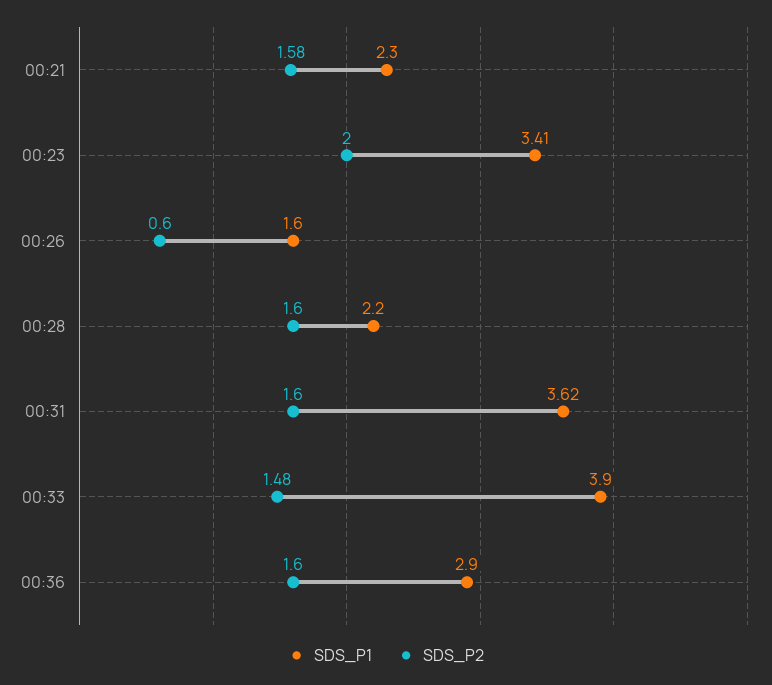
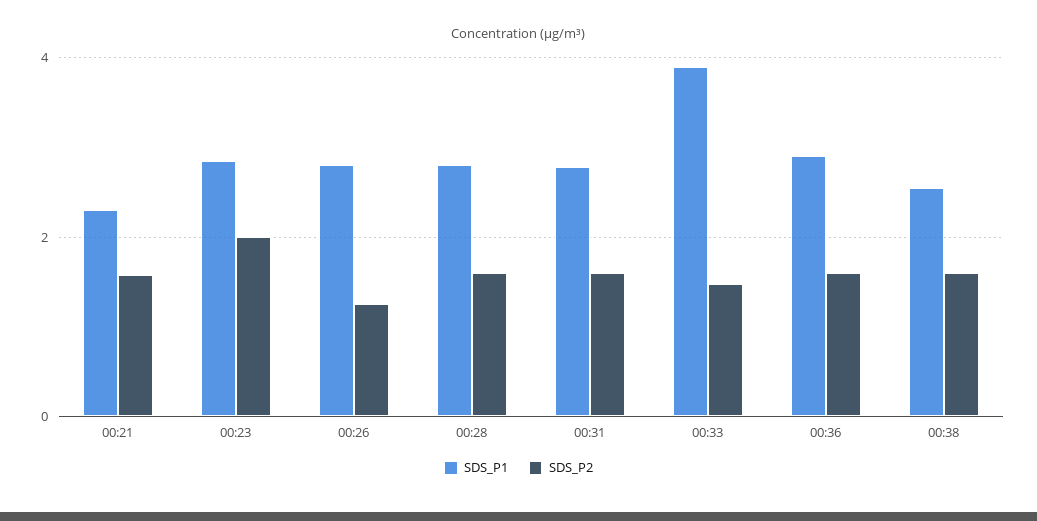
SDS_P1, 00:23: 3.41 -> 2.8
SDS_P1, 00:26: 1.6 -> 2.8
SDS_P2, 00:26: 0.6 -> 1.2
SDS_P1, 00:28: 2.2 -> 2.8
SDS_P1, 00:31: 3.62 -> 2.8
SDS_P1, 00:38: none -> 2.6
SDS_P2, 00:38: none -> 1.6

